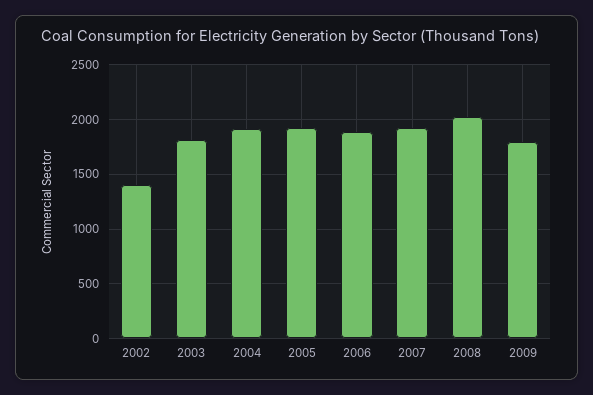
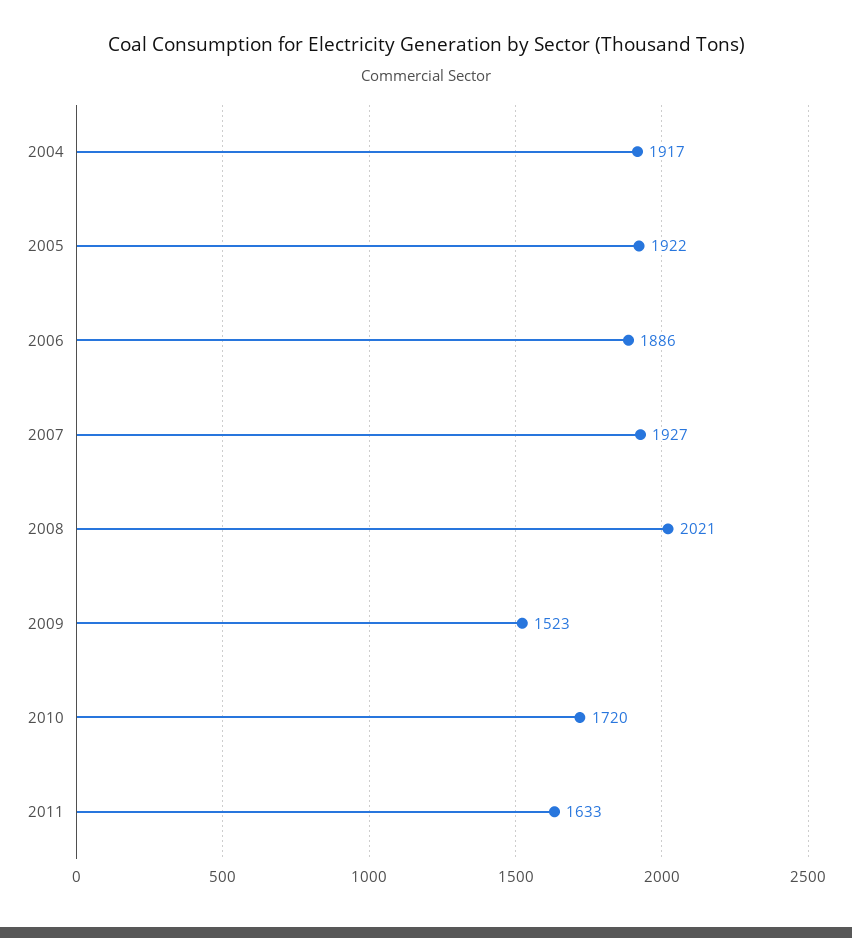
2002: 1400 -> none
2003: 1800 -> none
2009: 1800 -> 1523
2010: none -> 1720
2011: none -> 1633

